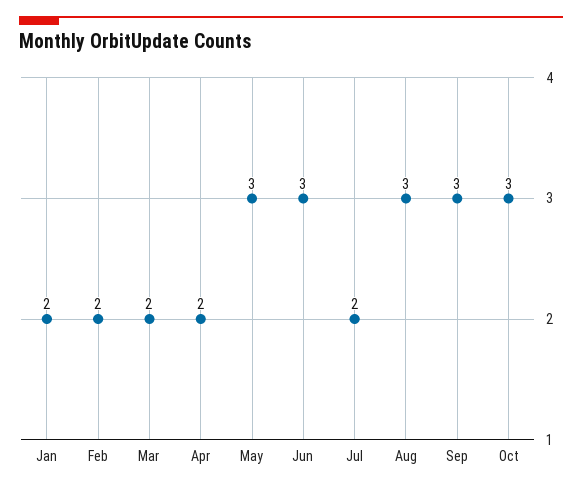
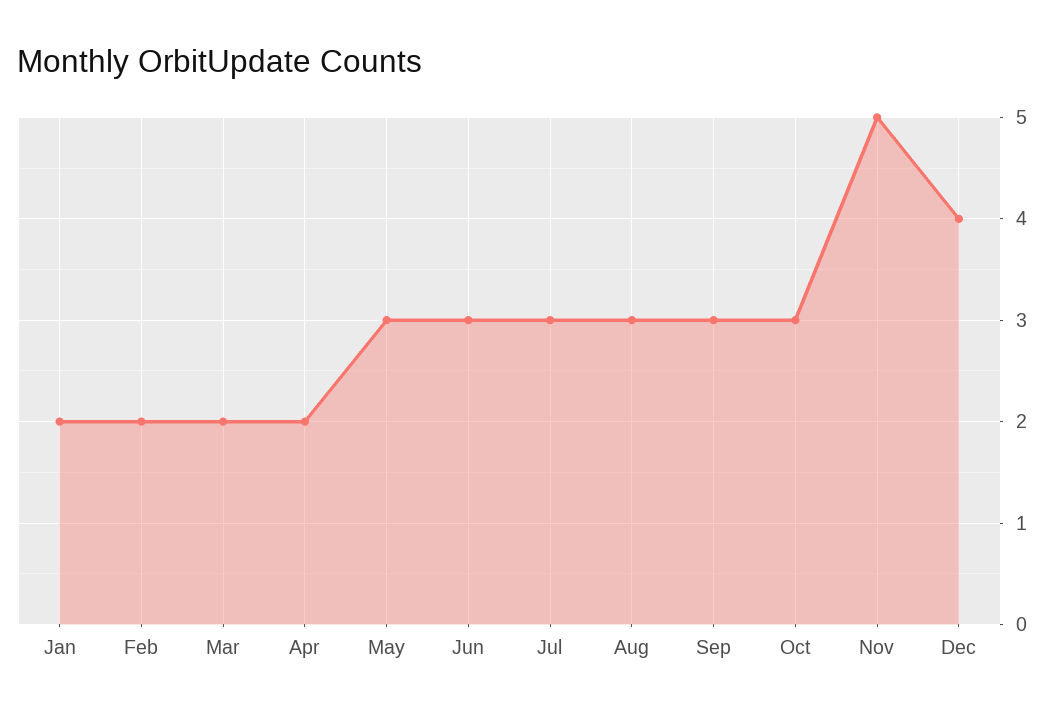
Jul: 2 -> 3
Nov: none -> 5
Dec: none -> 4

